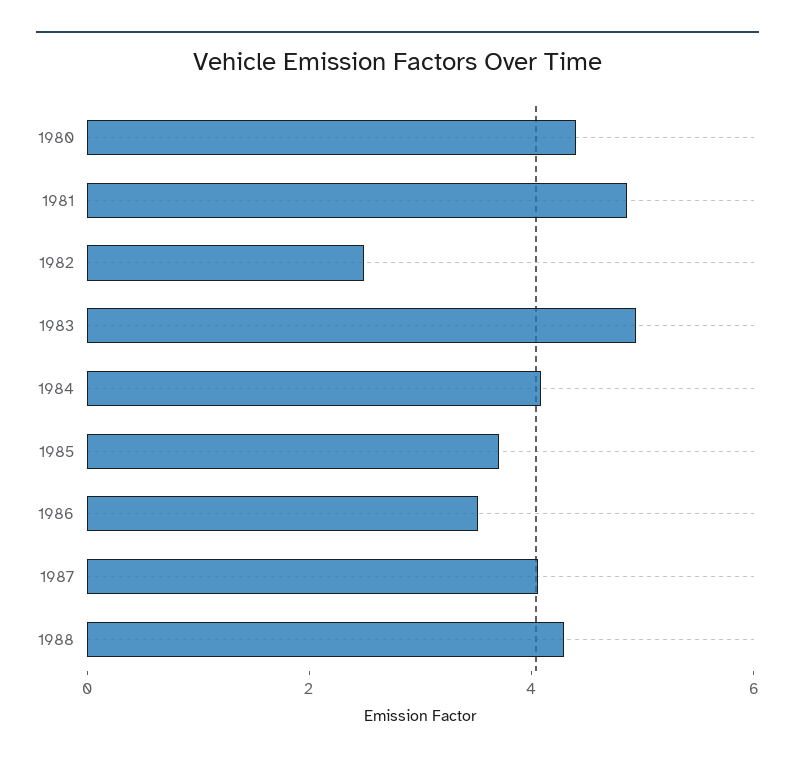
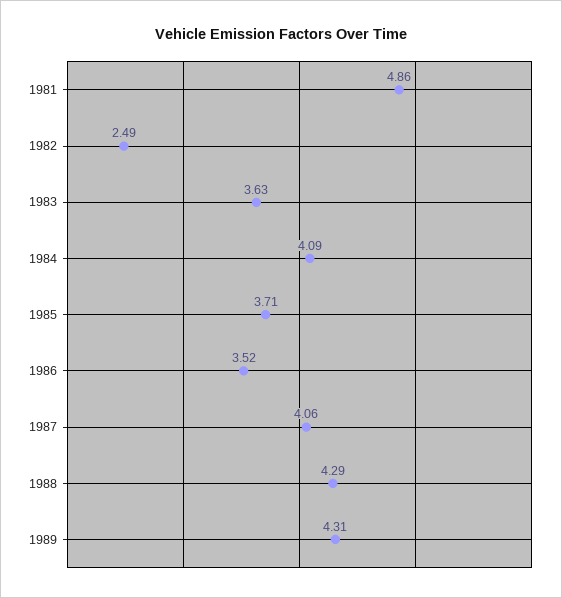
1980: 4.5 -> none
1983: 5 -> 3.63
1989: none -> 4.31

